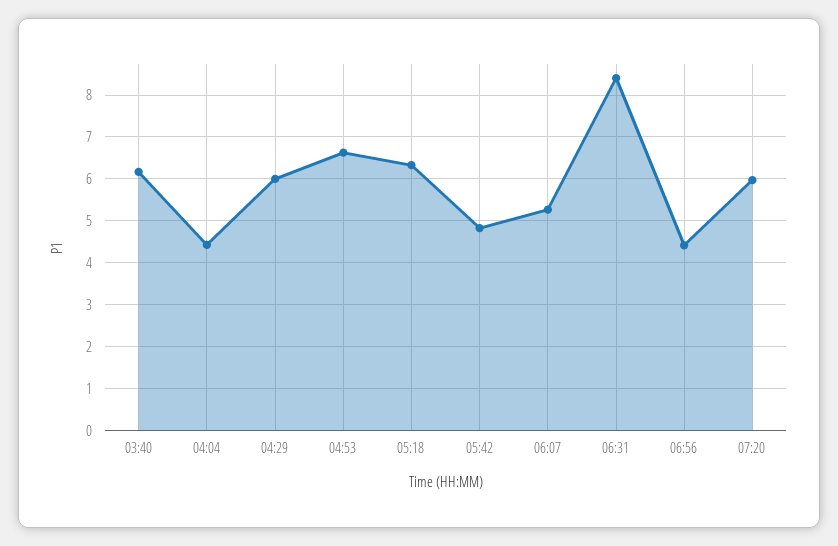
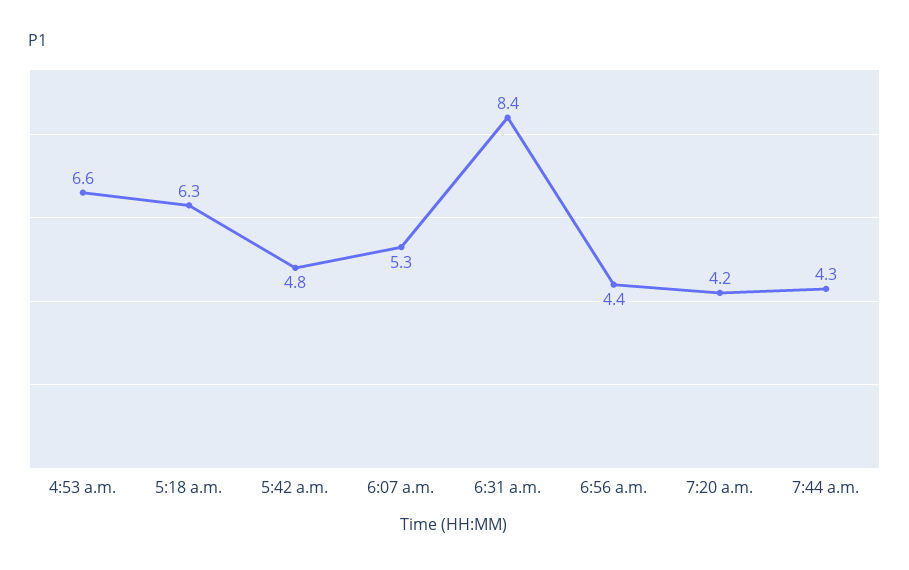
03:40: 6.2 -> none
04:04: 4.4 -> none
04:29: 6 -> none
07:20: 6 -> 4.2
7:44 a.m.: none -> 4.3

